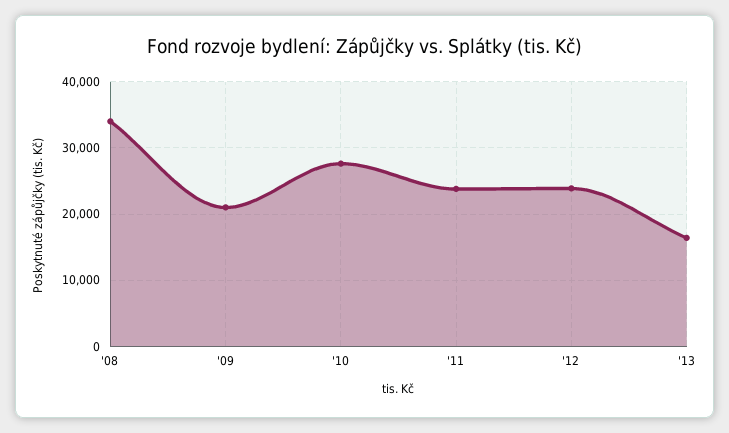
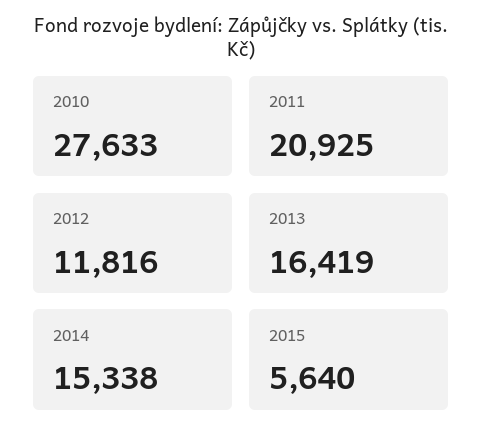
'08: 34000 -> none
'09: 21000 -> none
'11: 24000 -> 20925
'12: 24000 -> 11816
2014: none -> 15338
2015: none -> 5640

